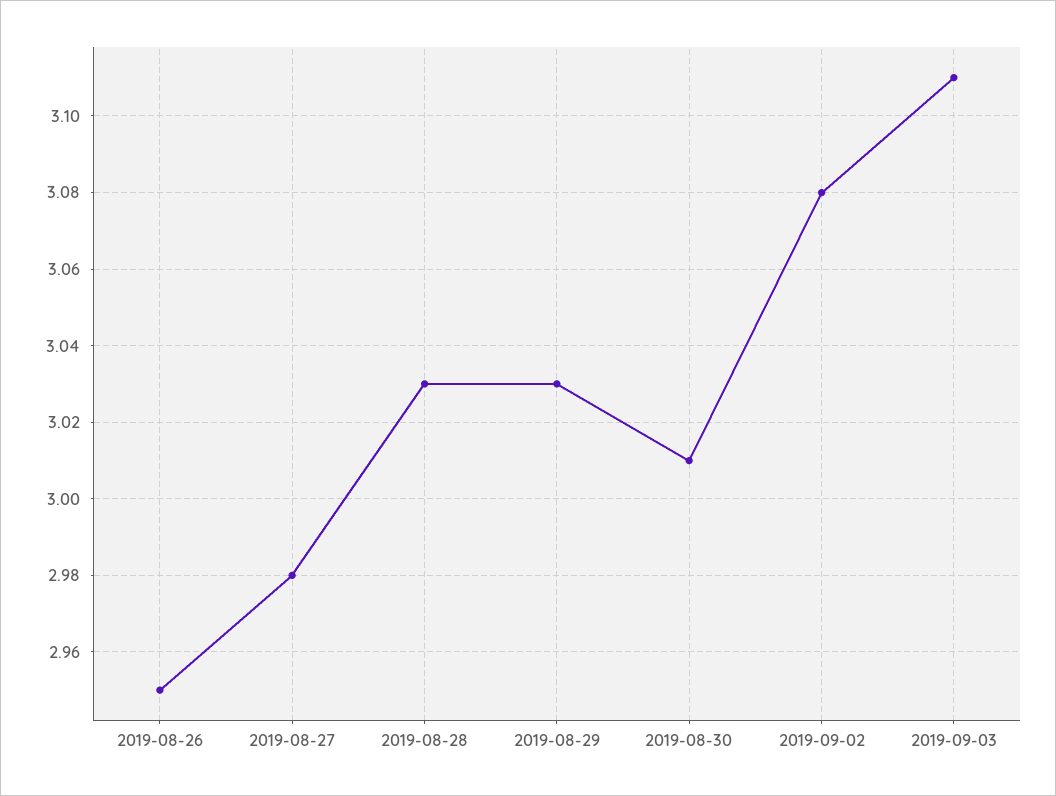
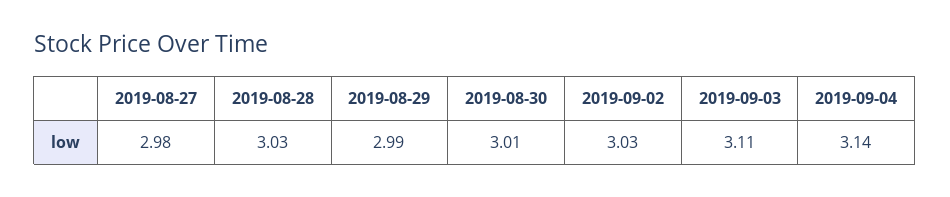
2019-08-26: 2.95 -> none
2019-08-29: 3.03 -> 2.99
2019-09-02: 3.08 -> 3.03
2019-09-04: none -> 3.14

